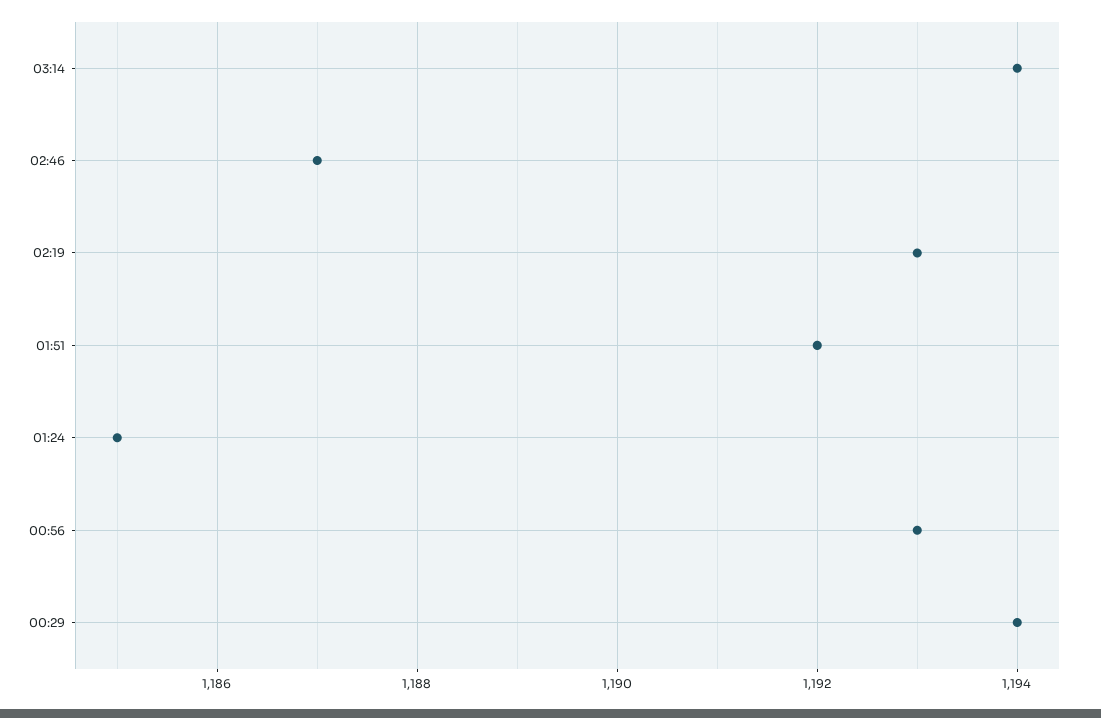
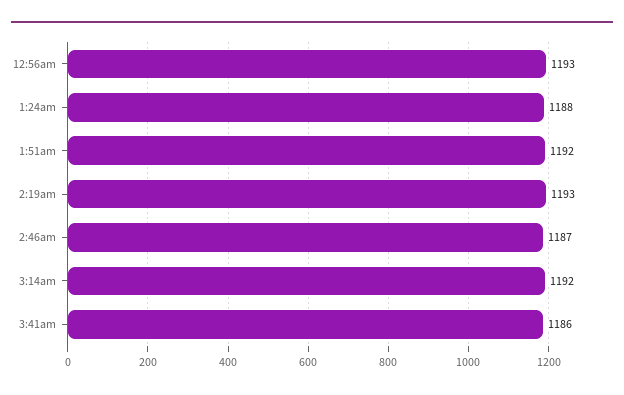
03:14: 1194 -> 1192
01:24: 1185 -> 1188
00:29: 1194 -> none
3:41am: none -> 1186

